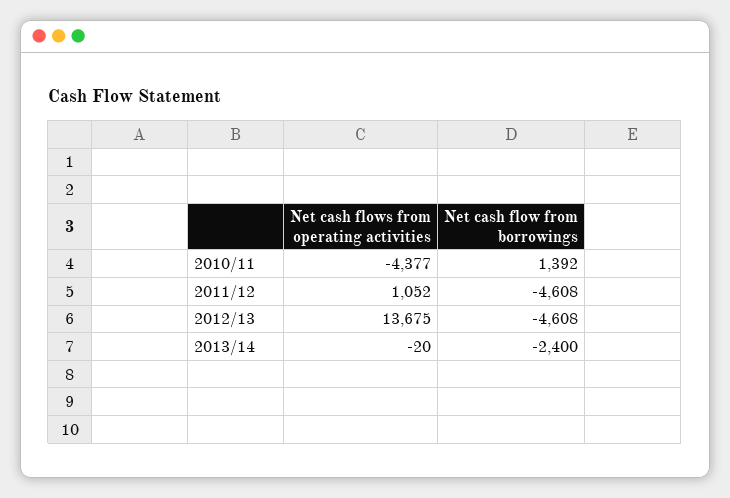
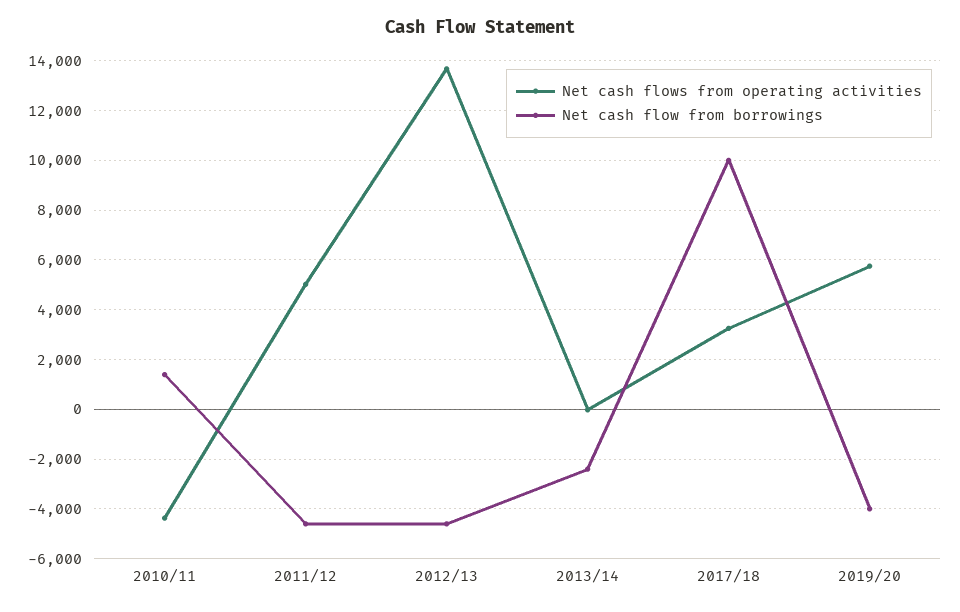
Net cash flows from operating activities, 2011/12: 1052 -> 5000
Net cash flows from operating activities, 2017/18: none -> 3250
Net cash flow from borrowings, 2017/18: none -> 10000
Net cash flows from operating activities, 2019/20: none -> 5750
Net cash flow from borrowings, 2019/20: none -> -4000

